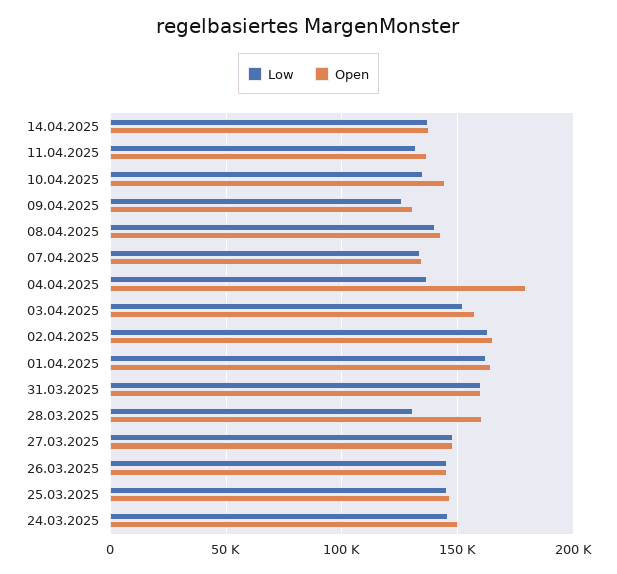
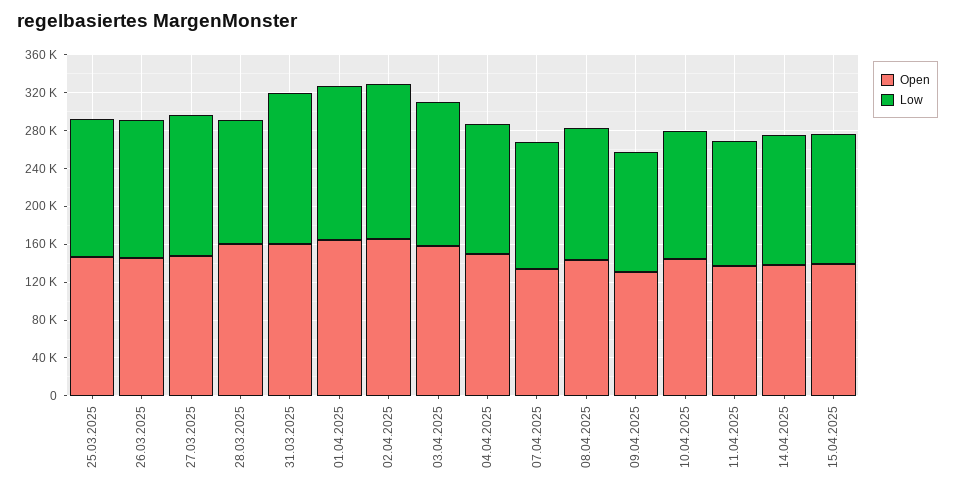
Open, 04.04.2025: 180000 -> 150000
Low, 24.03.2025: 145000 -> none
Open, 24.03.2025: 150000 -> none
Open, 15.04.2025: none -> 140000
Low, 15.04.2025: none -> 140000

